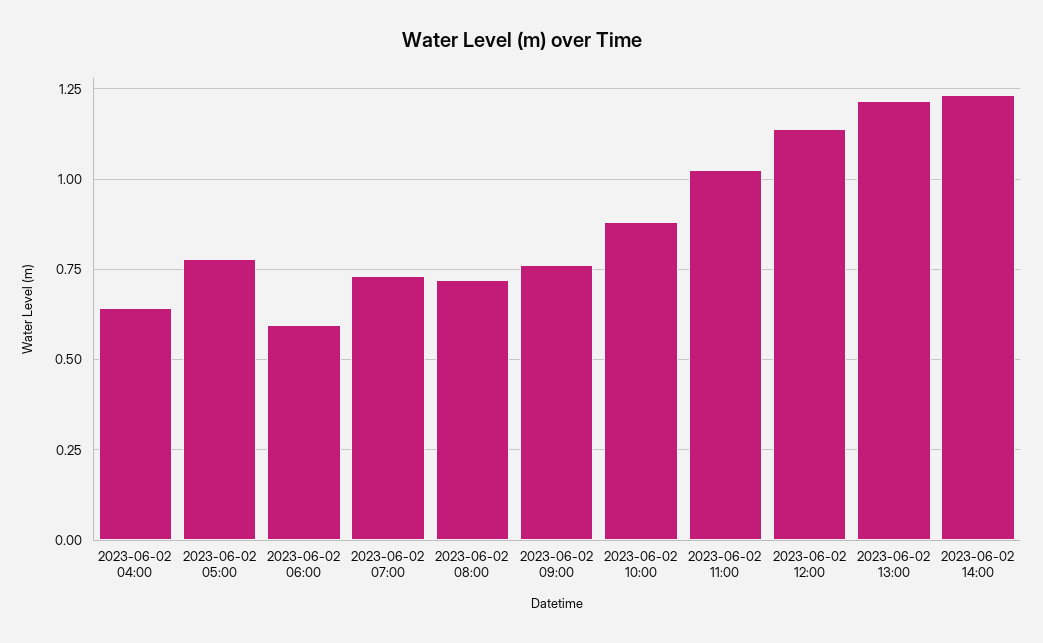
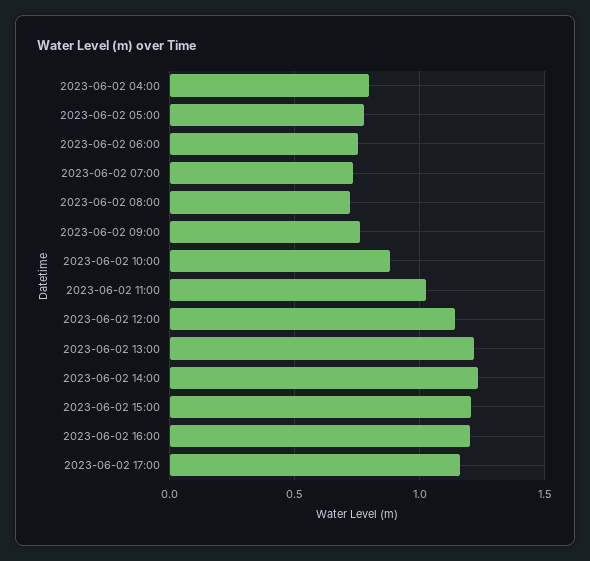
2023-06-02 04:00: 0.65 -> 0.8
2023-06-02 06:00: 0.6 -> 0.75
2023-06-02 15:00: none -> 1.2
2023-06-02 16:00: none -> 1.2
2023-06-02 17:00: none -> 1.15

